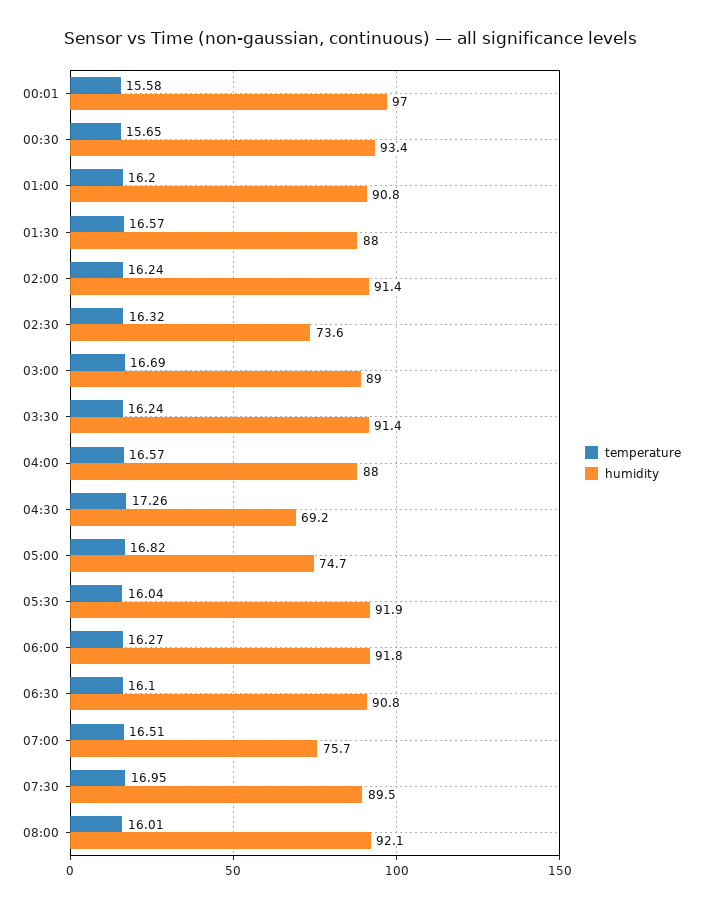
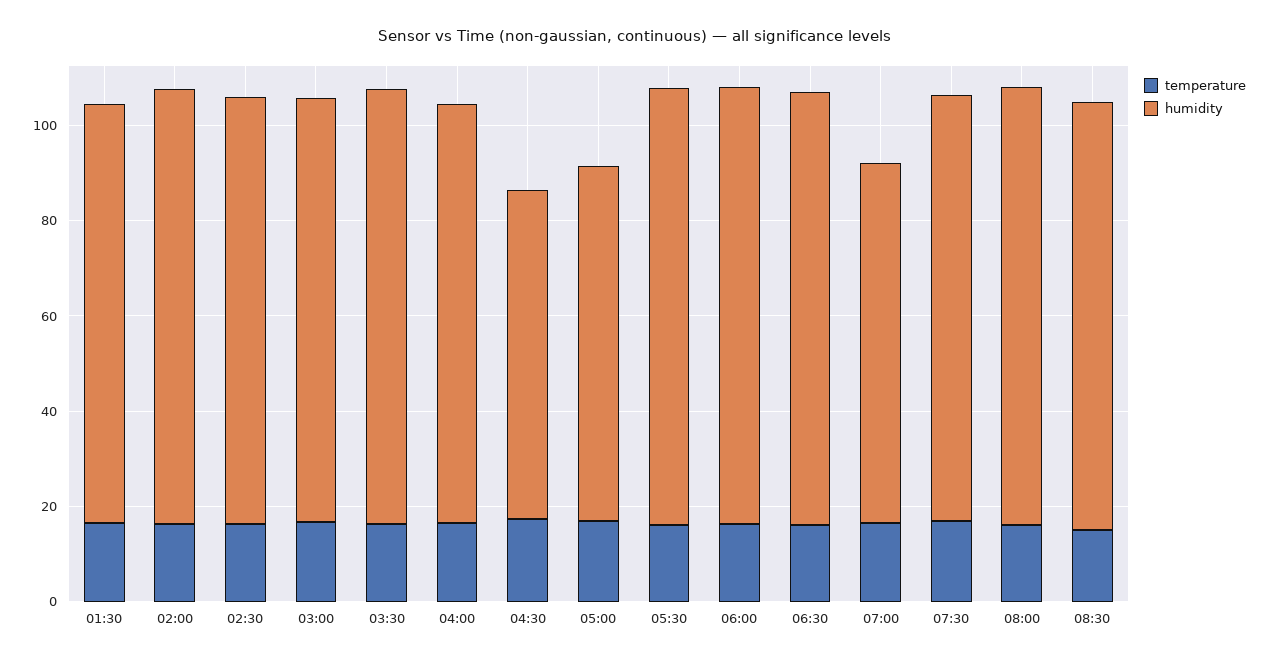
temperature, 00:01: 15.58 -> none
humidity, 00:01: 97 -> none
temperature, 00:30: 15.65 -> none
humidity, 00:30: 93.4 -> none
temperature, 01:00: 16.2 -> none
humidity, 01:00: 90.8 -> none
humidity, 02:30: 73.6 -> 90
temperature, 08:30: none -> 15
humidity, 08:30: none -> 90

